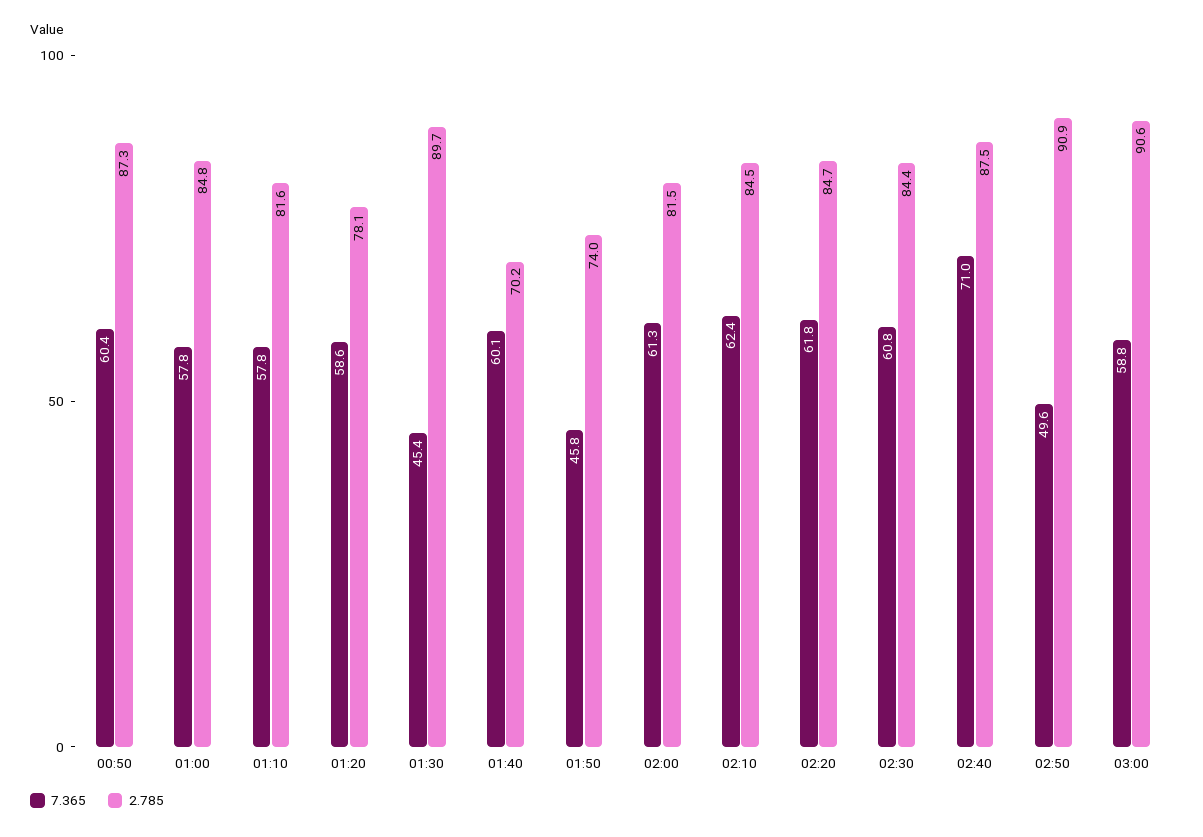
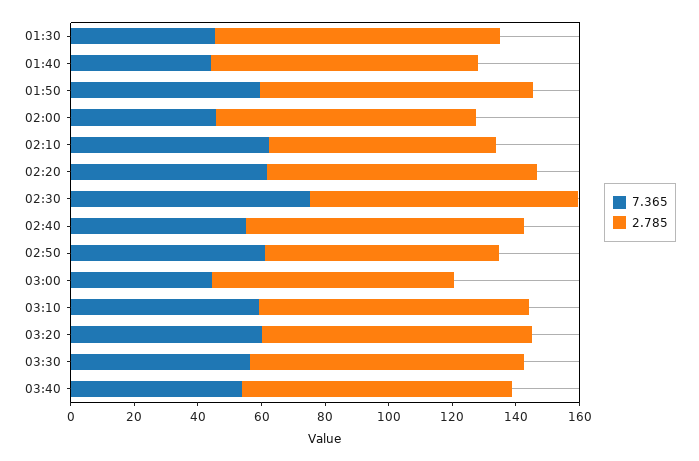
7.365, 00:50: 60.4 -> none
2.785, 00:50: 87.3 -> none
7.365, 01:00: 57.8 -> none
2.785, 01:00: 84.8 -> none
7.365, 01:10: 57.8 -> none
2.785, 01:10: 81.6 -> none
7.365, 01:20: 58.6 -> none
2.785, 01:20: 78.1 -> none
7.365, 01:40: 60.1 -> 45
2.785, 01:40: 70.2 -> 85
7.365, 01:50: 45.8 -> 60
2.785, 01:50: 74 -> 85
7.365, 02:00: 61.3 -> 45
2.785, 02:10: 84.5 -> 70
7.365, 02:30: 60.8 -> 75
7.365, 02:40: 71 -> 55
7.365, 02:50: 49.6 -> 60
2.785, 02:50: 90.9 -> 75
7.365, 03:00: 58.8 -> 45
2.785, 03:00: 90.6 -> 75
7.365, 03:10: none -> 60
2.785, 03:10: none -> 85
7.365, 03:20: none -> 60
2.785, 03:20: none -> 85
7.365, 03:30: none -> 55
2.785, 03:30: none -> 85
7.365, 03:40: none -> 55
2.785, 03:40: none -> 85

